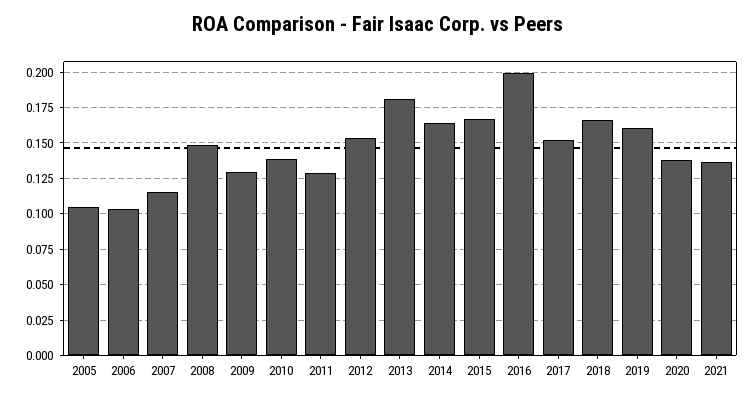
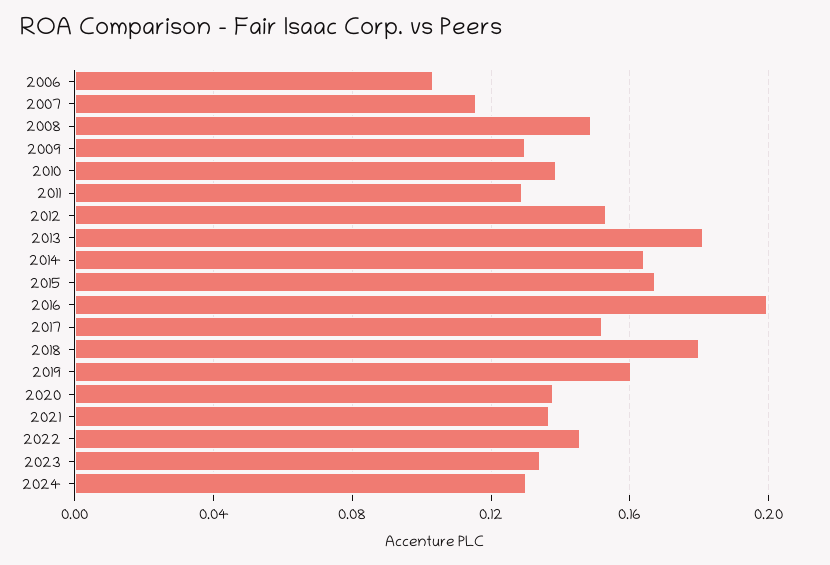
2005: 0.105 -> none
2018: 0.165 -> 0.18
2022: none -> 0.145
2023: none -> 0.135
2024: none -> 0.13

